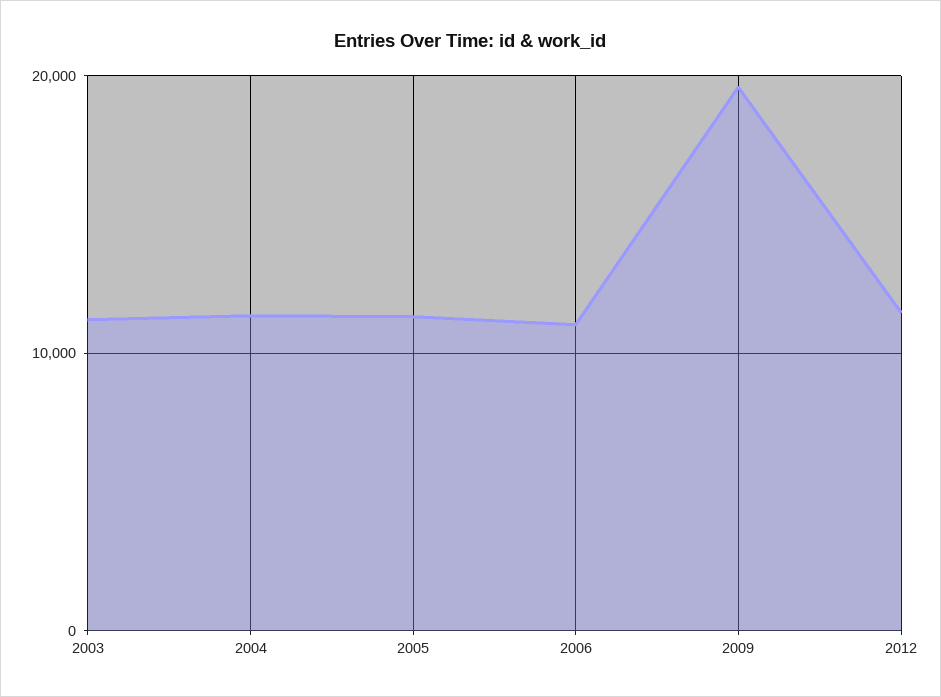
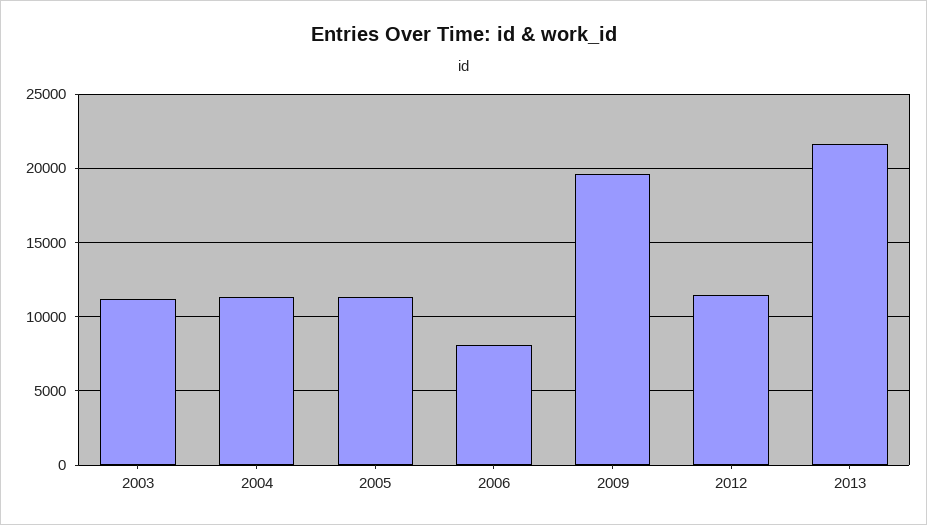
2006: 11000 -> 8000
2013: none -> 21500

